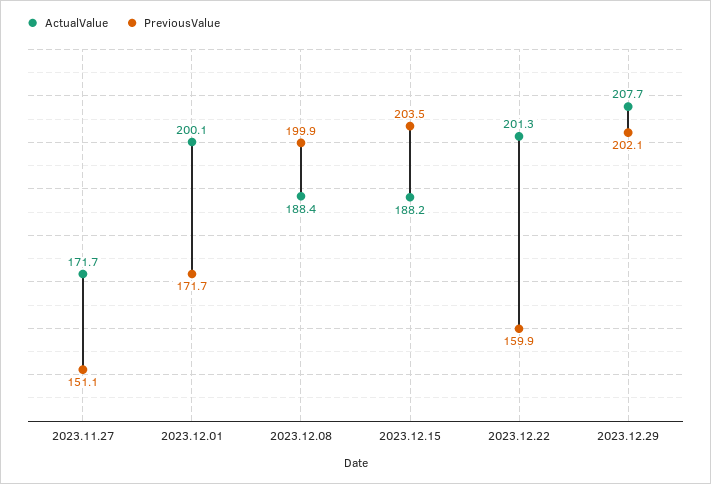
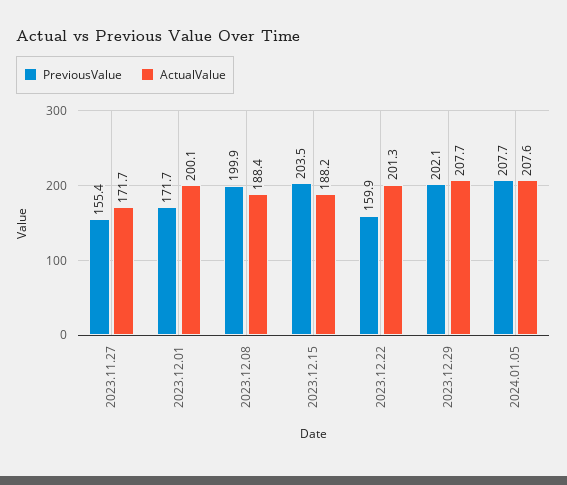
PreviousValue, 2023.11.27: 151.1 -> 155.4
PreviousValue, 2024.01.05: none -> 207.7
ActualValue, 2024.01.05: none -> 207.6

